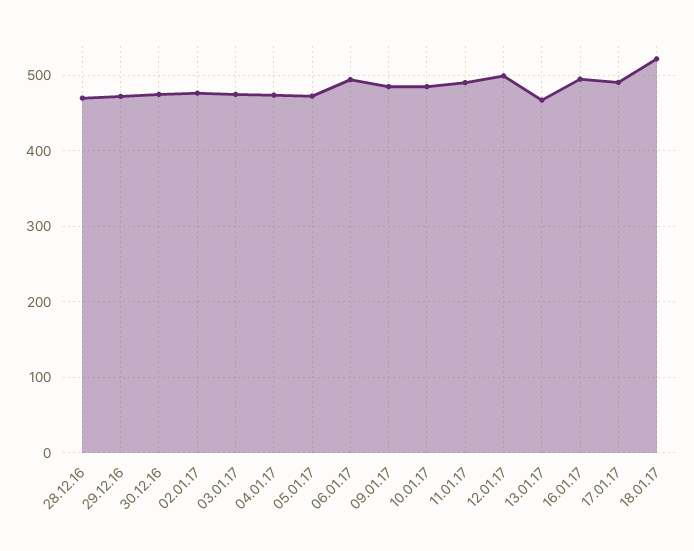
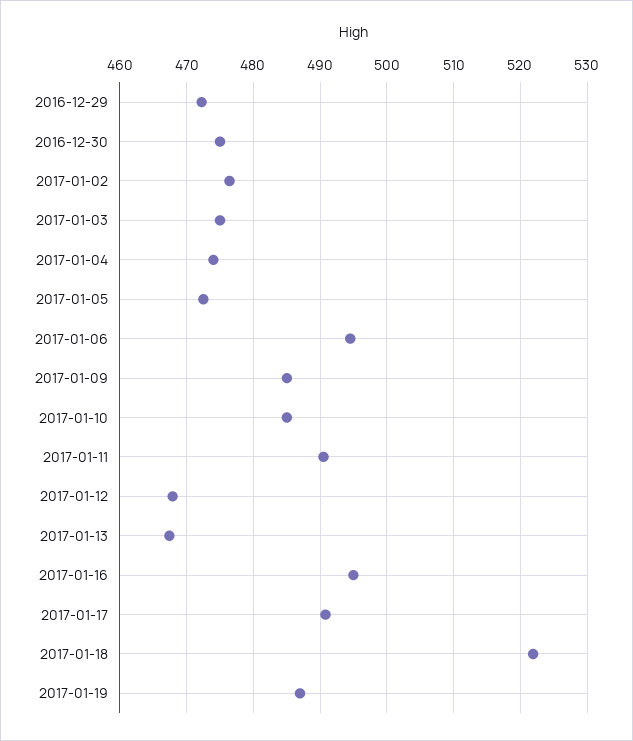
28.12.16: 470 -> none
12.01.17: 500 -> 468
2017-01-19: none -> 487

